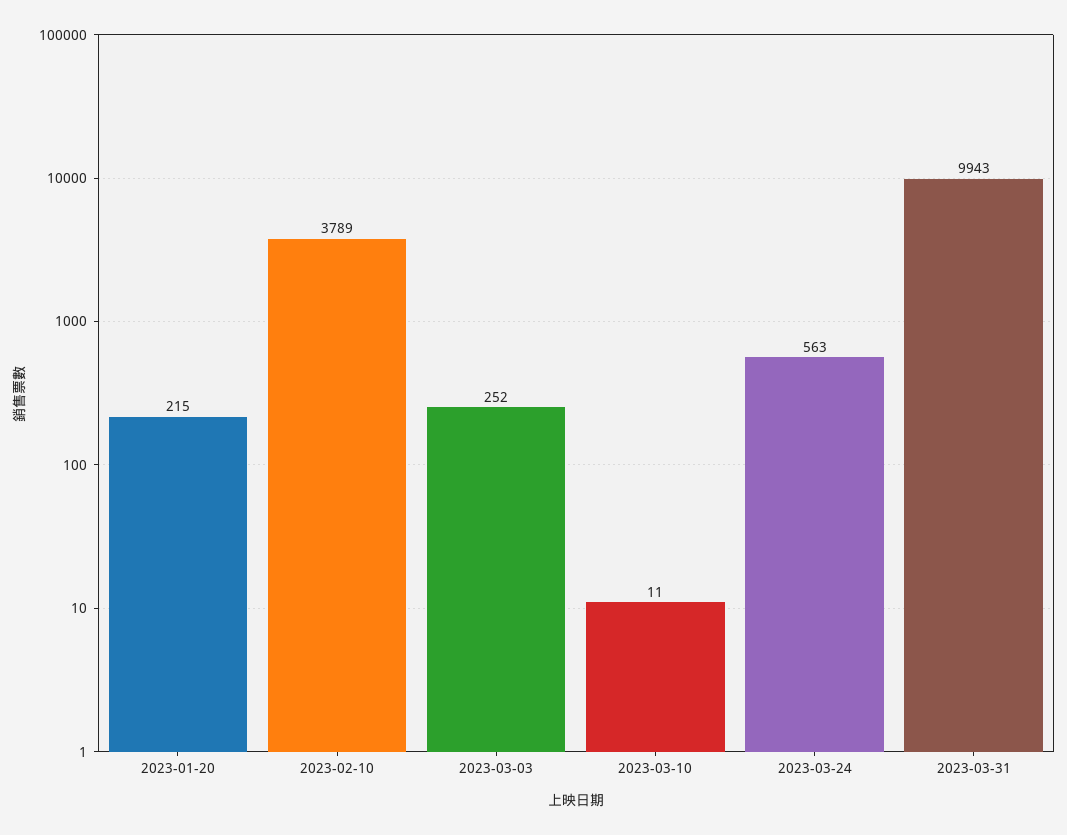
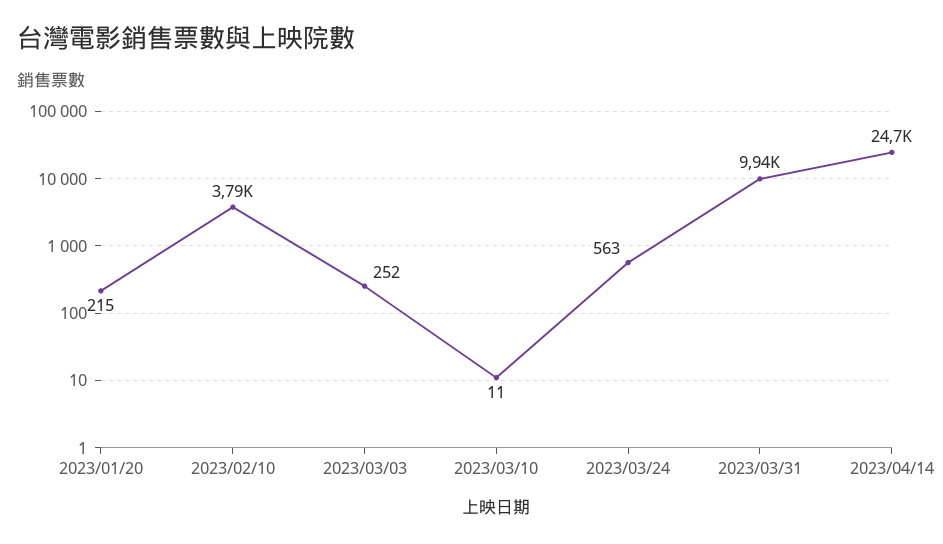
2023/04/14: none -> 24700

